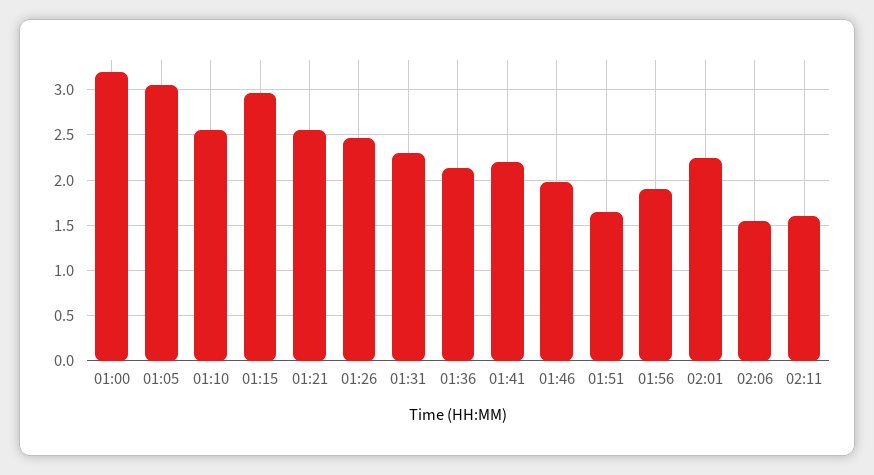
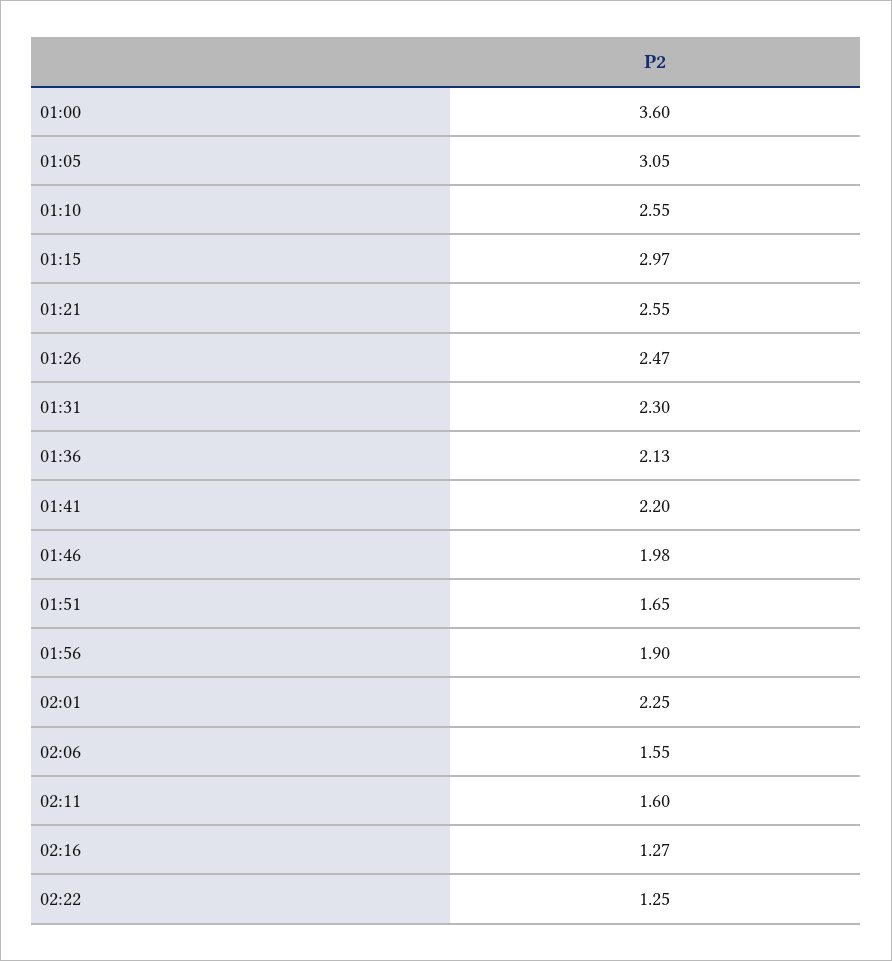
01:00: 3.2 -> 3.6
02:16: none -> 1.27
02:22: none -> 1.25

